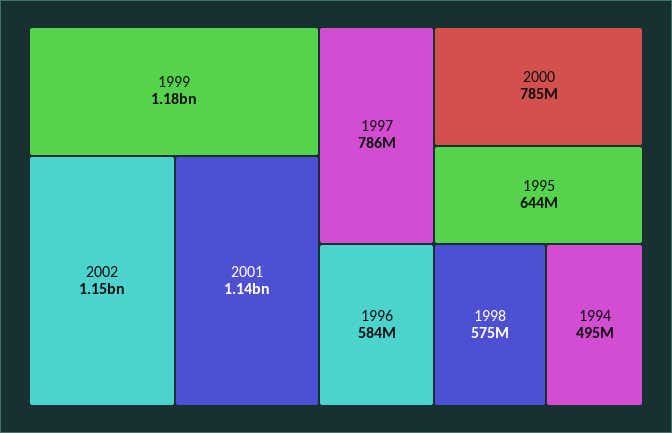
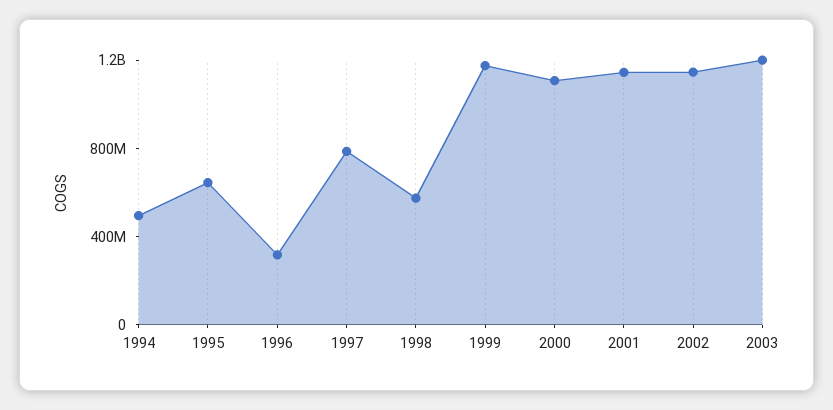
2000: 785000000 -> 1100000000
1996: 584000000 -> 300000000
2003: none -> 1200000000

